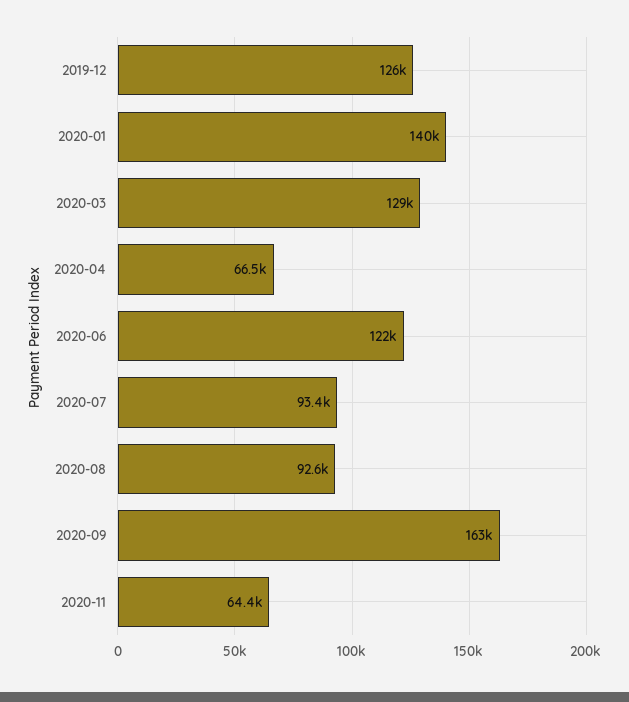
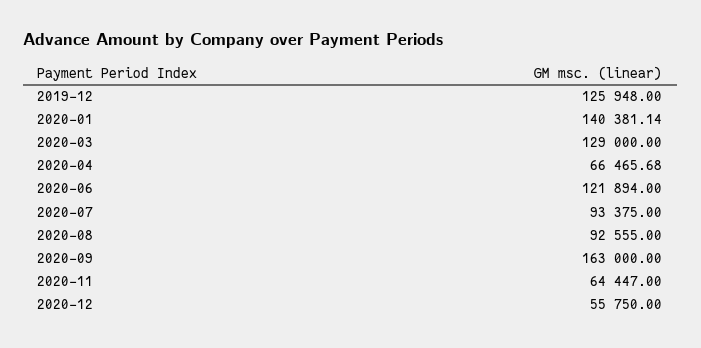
2020-12: none -> 55750

